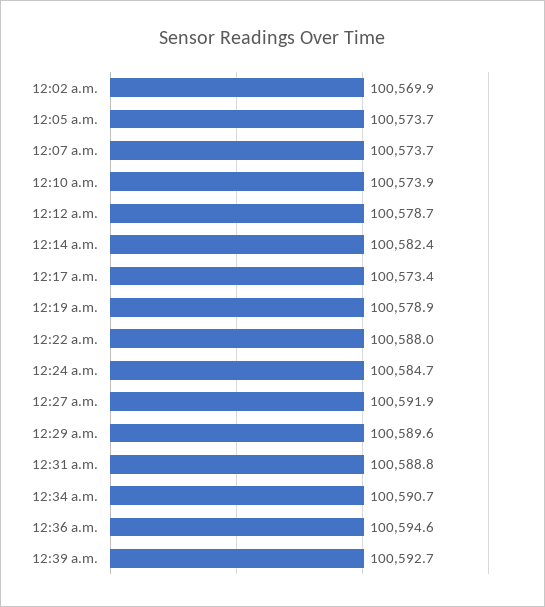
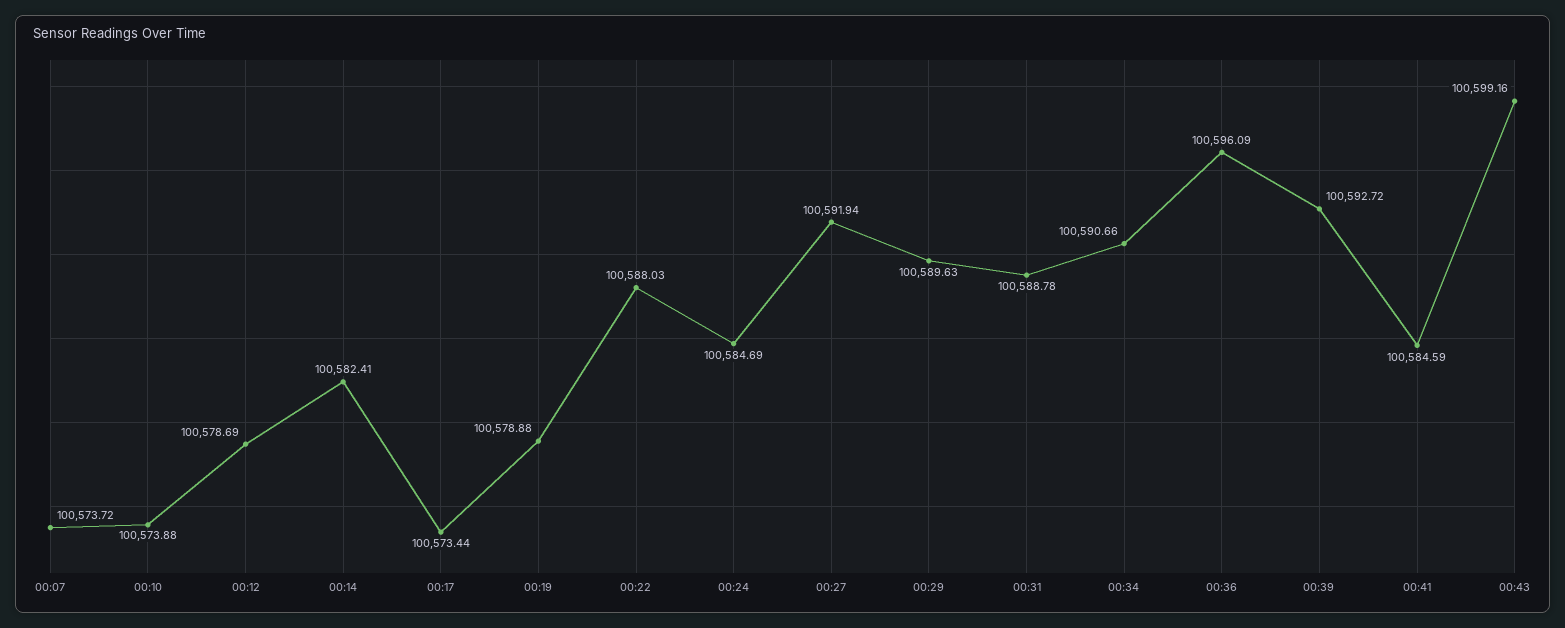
12:02 a.m.: 100569.9 -> none
12:05 a.m.: 100573.7 -> none
12:36 a.m.: 100594.6 -> 100596.09
00:41: none -> 100584.59
00:43: none -> 100599.16

